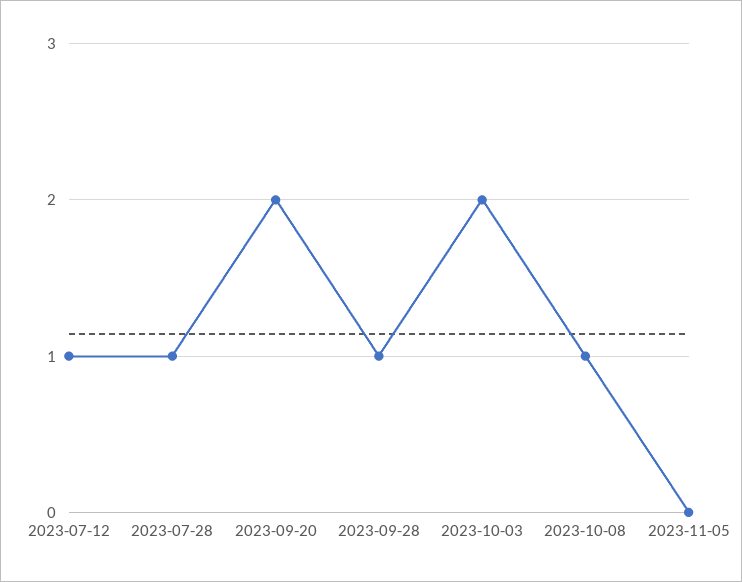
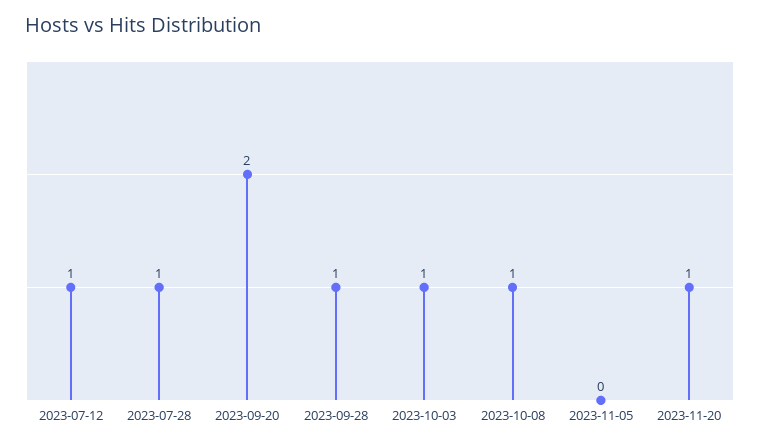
2023-10-03: 2 -> 1
2023-11-20: none -> 1

